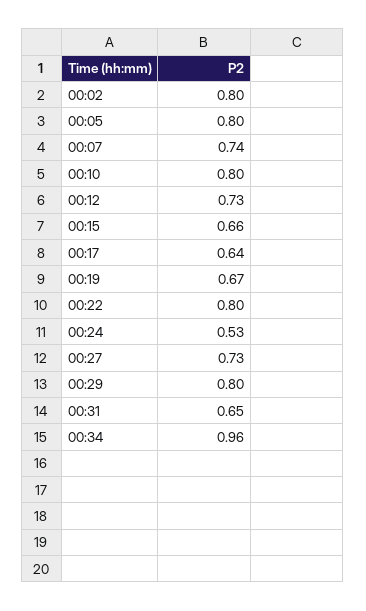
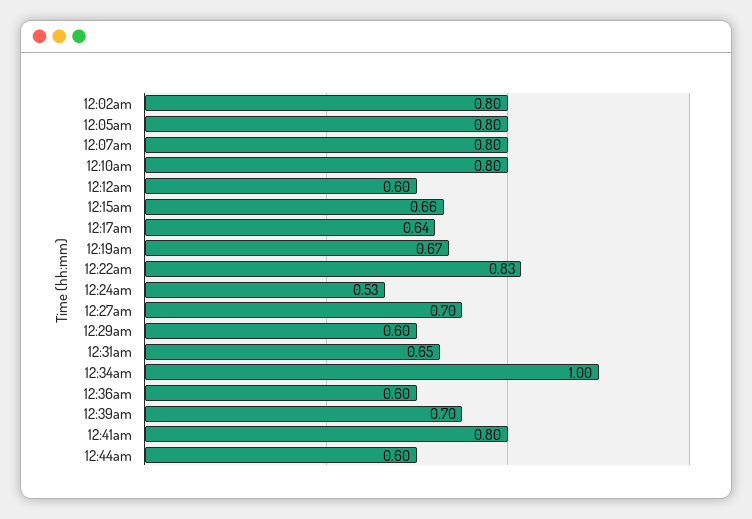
00:07: 0.74 -> 0.8
00:12: 0.73 -> 0.6
00:22: 0.8 -> 0.83
00:27: 0.73 -> 0.7
00:29: 0.8 -> 0.6
00:34: 0.96 -> 1
12:36am: none -> 0.6
12:39am: none -> 0.7
12:41am: none -> 0.8
12:44am: none -> 0.6

